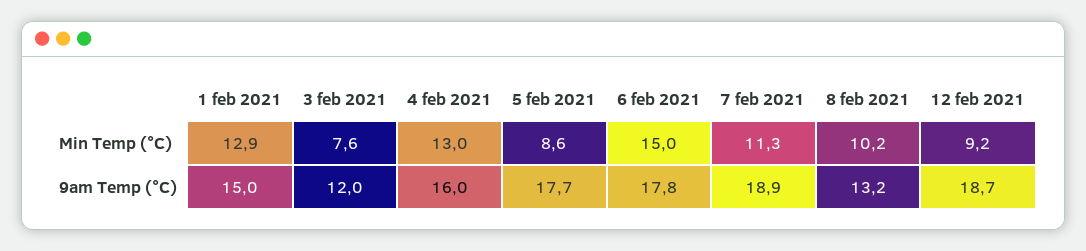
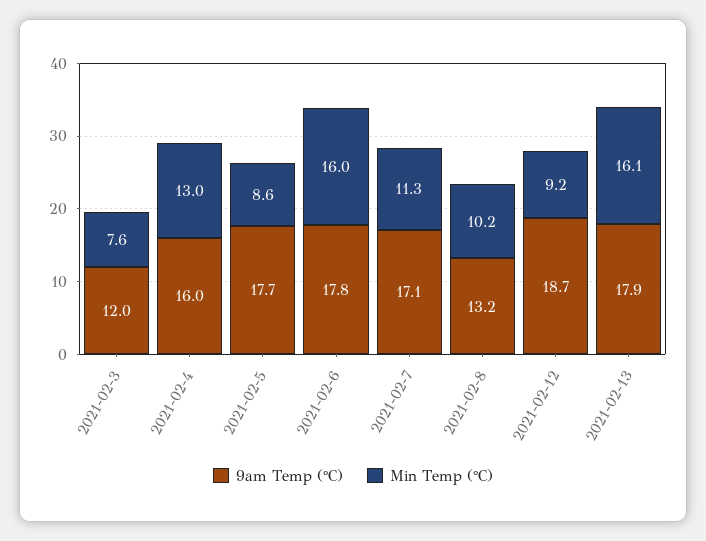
Min Temp (°C), 1 feb 2021: 12.9 -> none
Min Temp (°C), 6 feb 2021: 15 -> 16
9am Temp (°C), 1 feb 2021: 15 -> none
9am Temp (°C), 7 feb 2021: 18.9 -> 17.1
9am Temp (°C), 2021-02-13: none -> 17.9
Min Temp (°C), 2021-02-13: none -> 16.1

